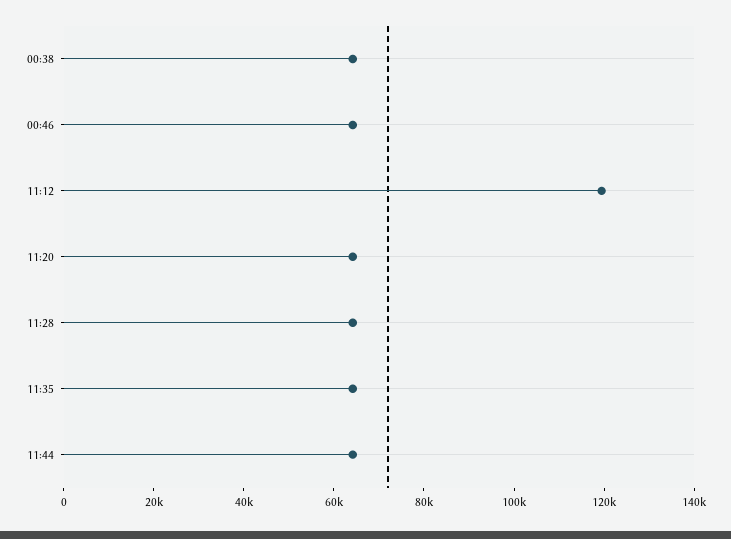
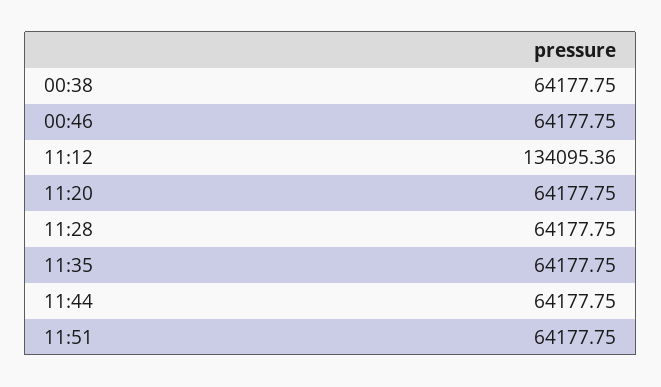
11:12: 120000 -> 134095.36
11:51: none -> 64177.75

